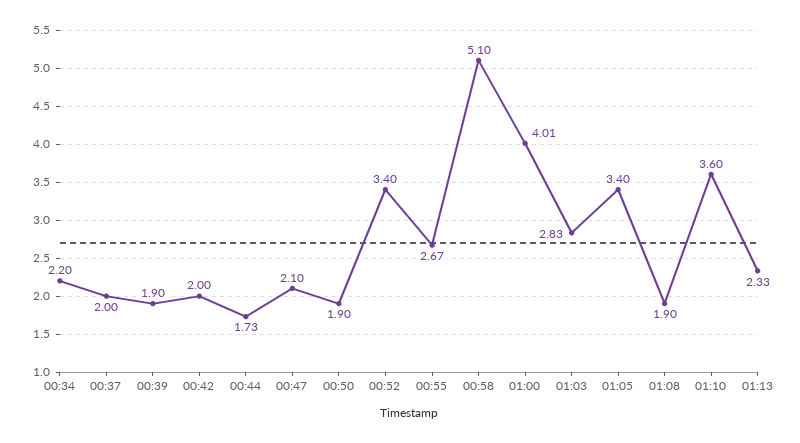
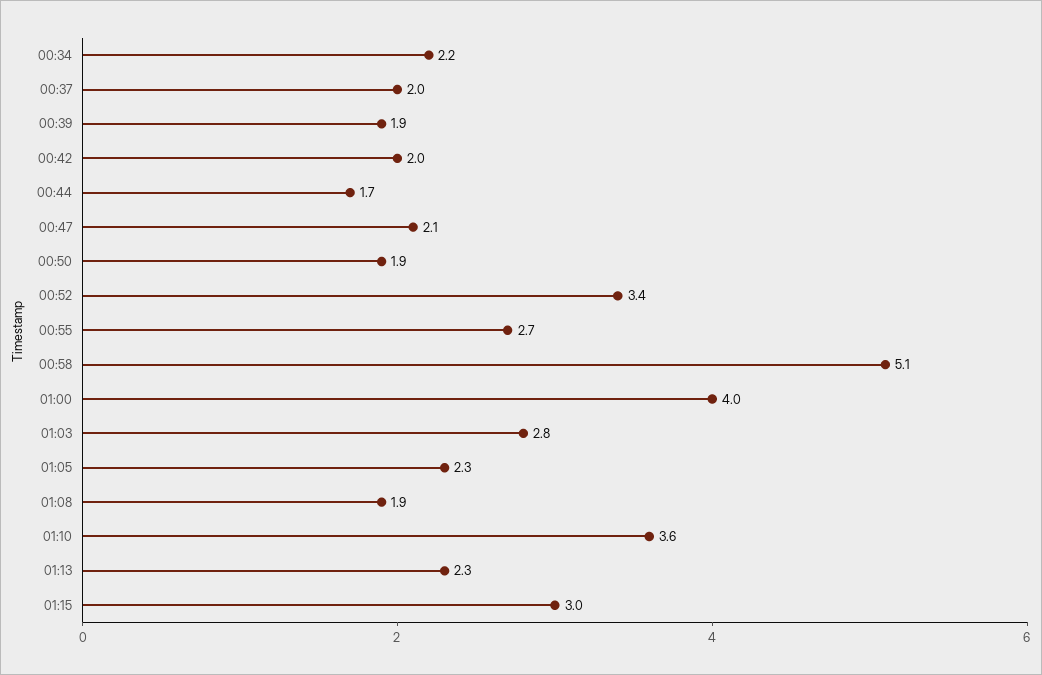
01:05: 3.4 -> 2.3
01:15: none -> 3

